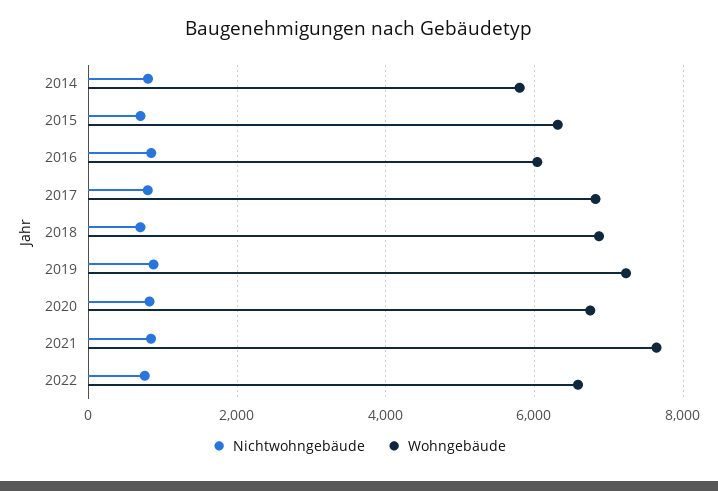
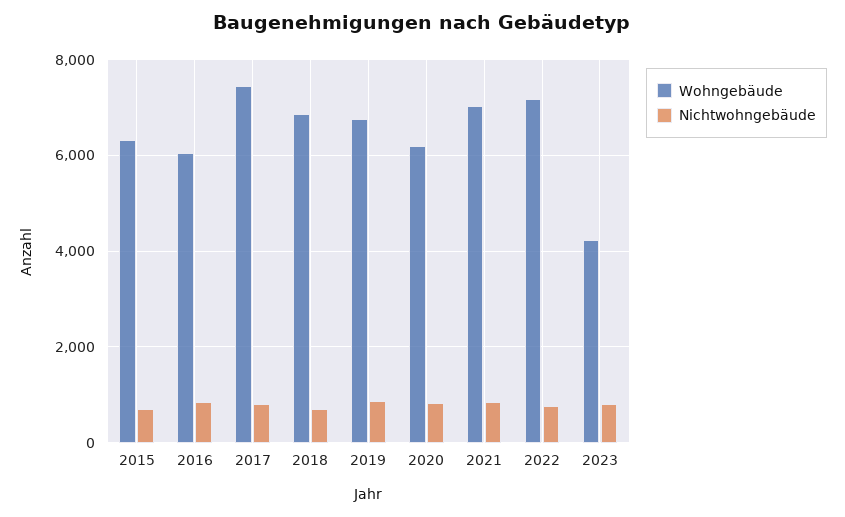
Nichtwohngebäude, 2014: 800 -> none
Wohngebäude, 2014: 5800 -> none
Wohngebäude, 2017: 6800 -> 7400
Wohngebäude, 2019: 7200 -> 6800
Wohngebäude, 2020: 6800 -> 6200
Wohngebäude, 2021: 7600 -> 7000
Wohngebäude, 2022: 6600 -> 7200
Wohngebäude, 2023: none -> 4200
Nichtwohngebäude, 2023: none -> 800

